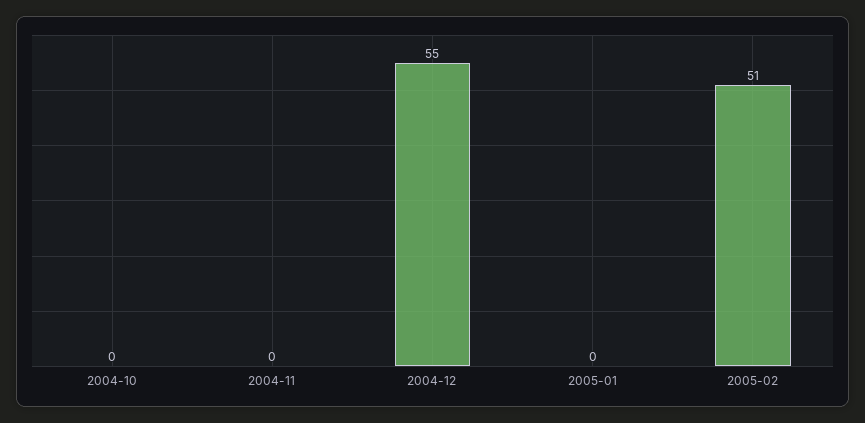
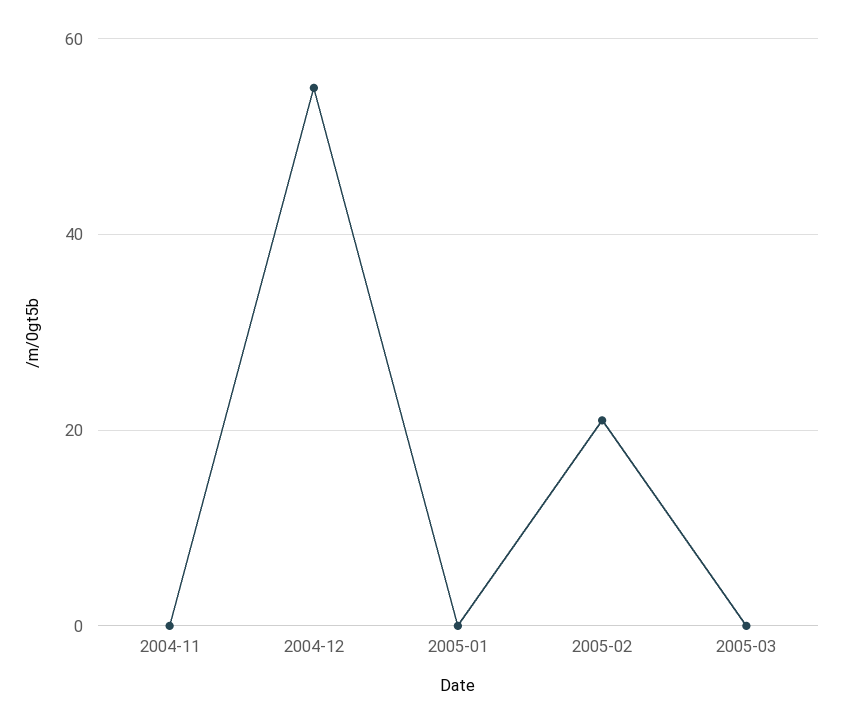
2004-10: 0 -> none
2005-02: 51 -> 20
2005-03: none -> 0

